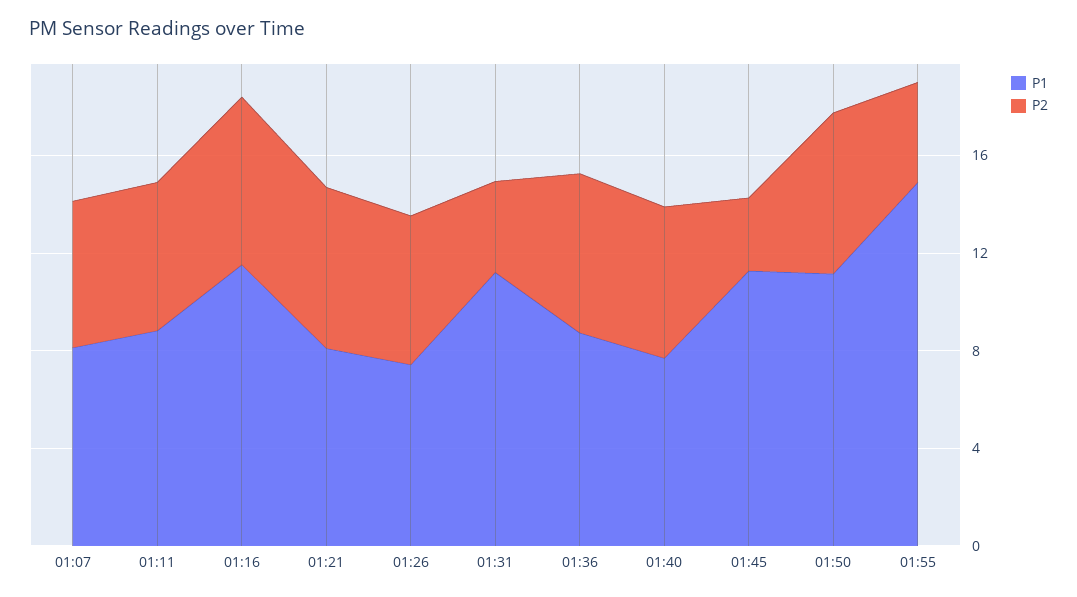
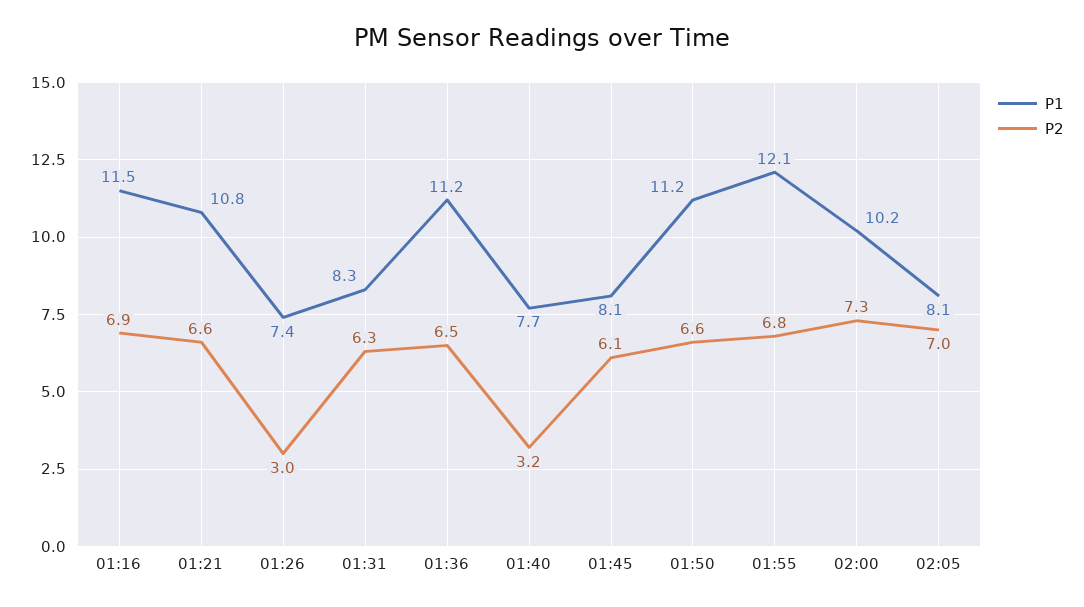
P1, 01:07: 8 -> none
P2, 01:07: 6 -> none
P1, 01:11: 9 -> none
P2, 01:11: 6 -> none
P1, 01:21: 8 -> 10.8
P2, 01:26: 6 -> 3
P1, 01:31: 11 -> 8.3
P2, 01:31: 4 -> 6.3
P1, 01:36: 9 -> 11.2
P2, 01:40: 6 -> 3.2
P1, 01:45: 11 -> 8.1
P2, 01:45: 3 -> 6.1
P1, 01:55: 15 -> 12.1
P2, 01:55: 4 -> 6.8
P1, 02:00: none -> 10.2
P2, 02:00: none -> 7.3
P1, 02:05: none -> 8.1
P2, 02:05: none -> 7

